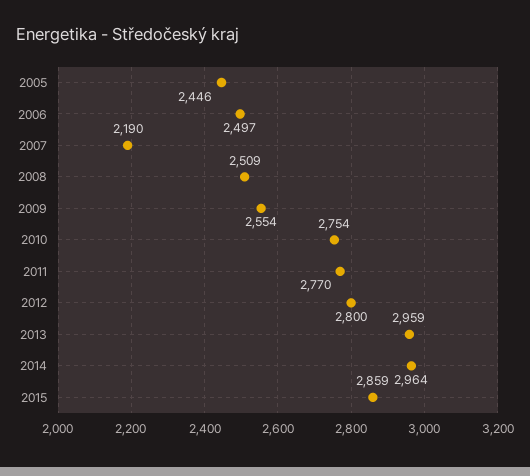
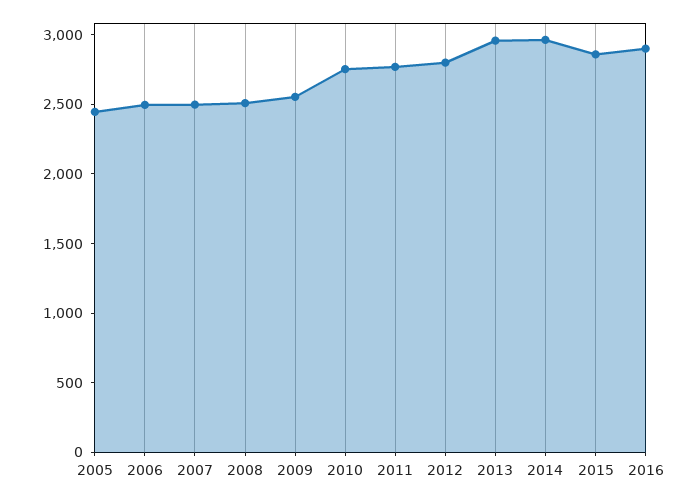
2007: 2190 -> 2500
2016: none -> 2900

